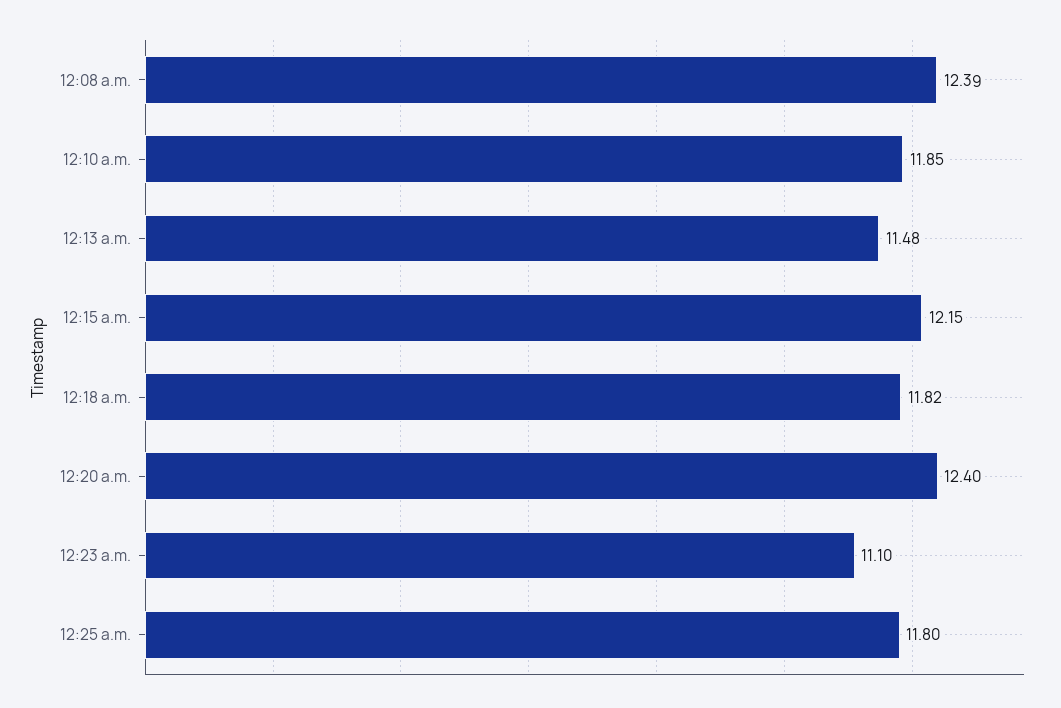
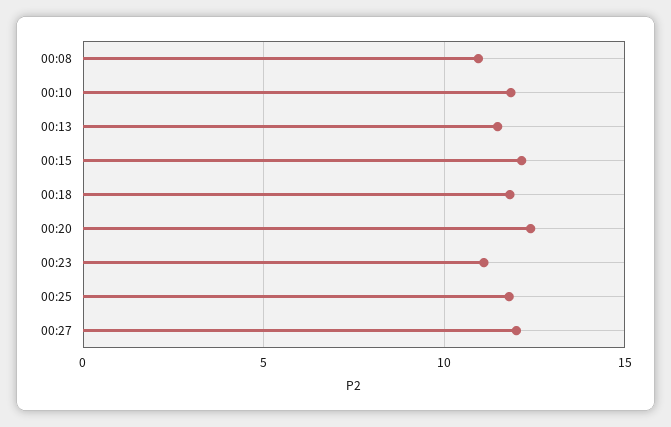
12:08 a.m.: 12.39 -> 11
00:27: none -> 12

